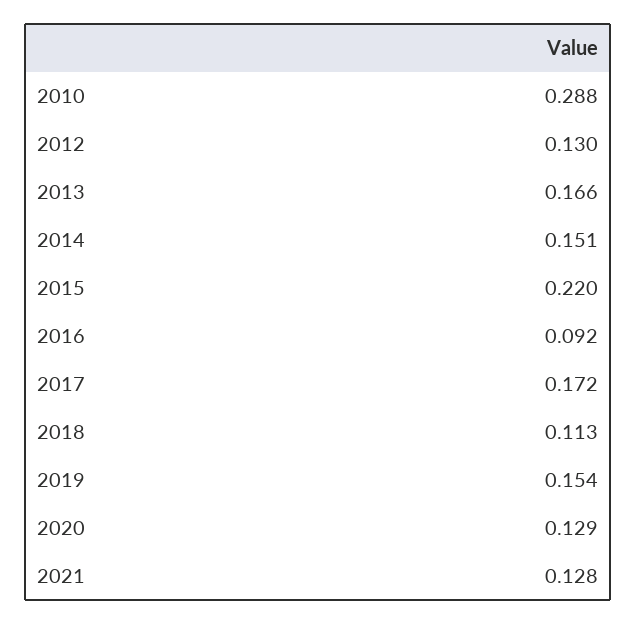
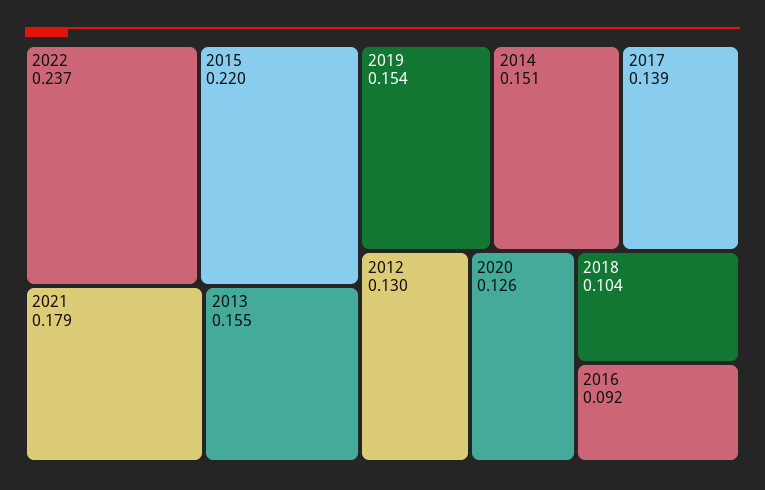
2010: 0.288 -> none
2013: 0.166 -> 0.155
2017: 0.172 -> 0.139
2018: 0.113 -> 0.104
2020: 0.129 -> 0.126
2021: 0.128 -> 0.179
2022: none -> 0.237

